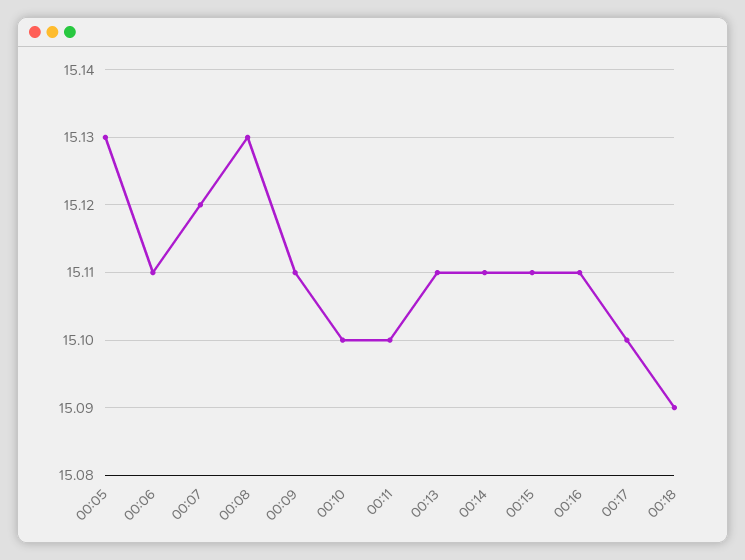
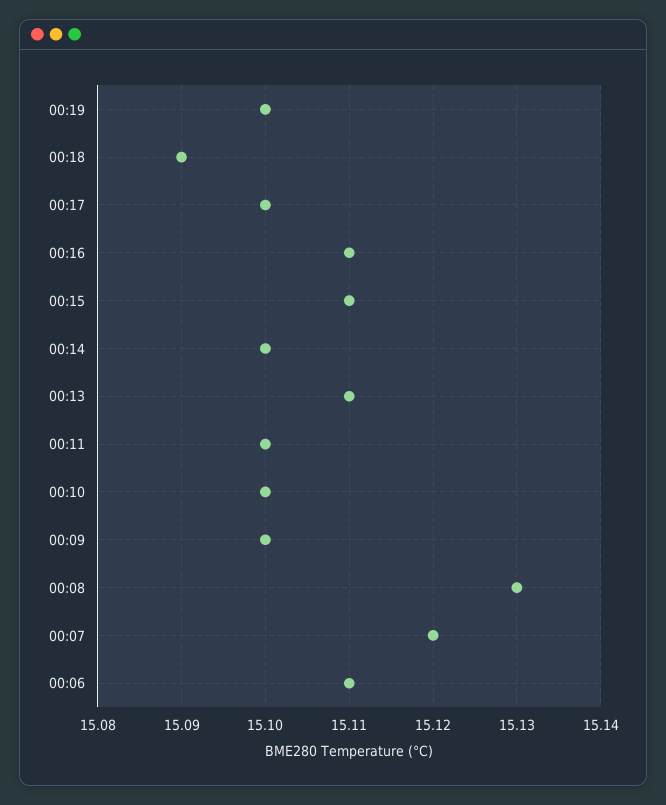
00:05: 15.13 -> none
00:09: 15.11 -> 15.1
00:14: 15.11 -> 15.1
00:19: none -> 15.1

